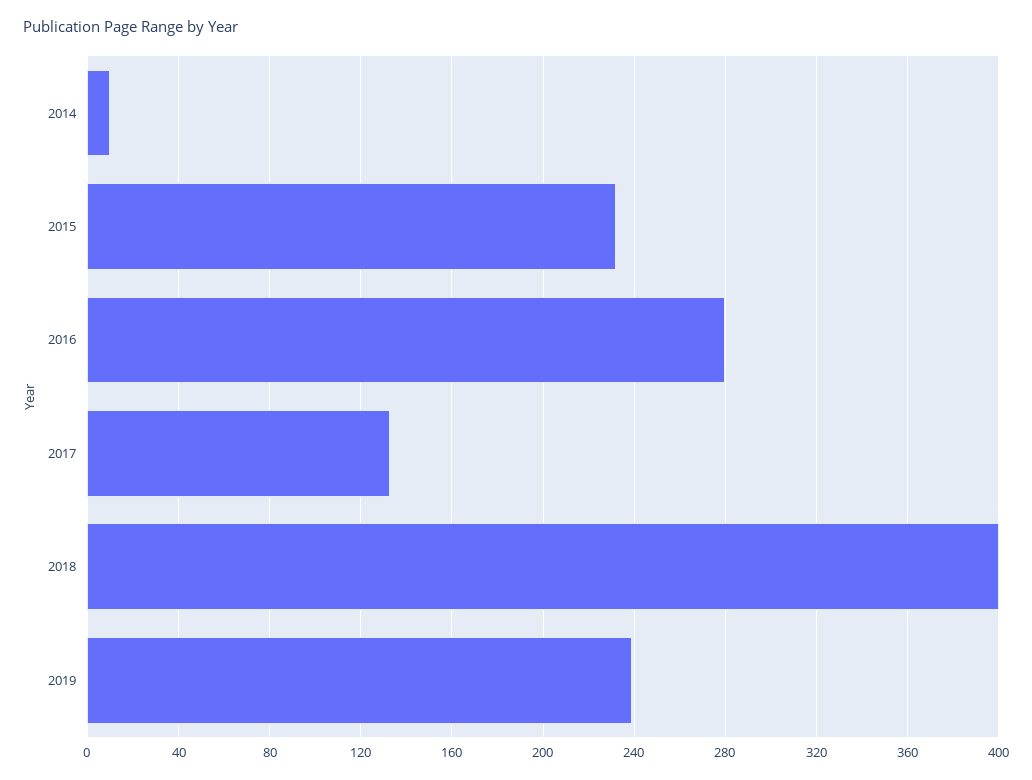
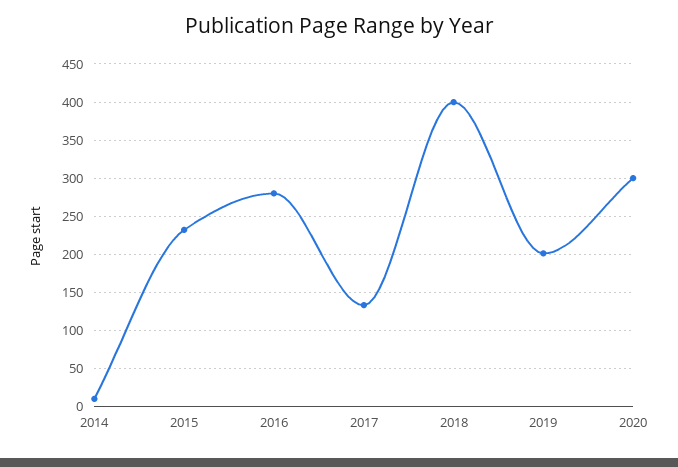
2019: 240 -> 200
2020: none -> 300

